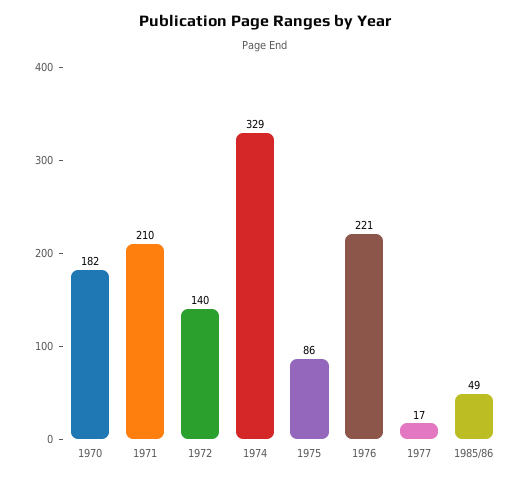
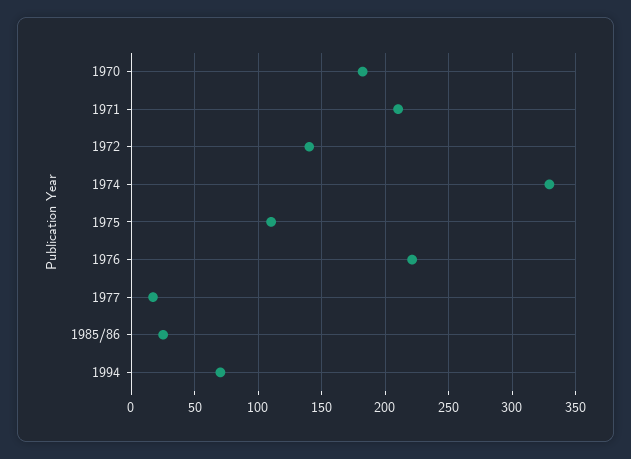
1975: 86 -> 110
1985/86: 49 -> 25
1994: none -> 70

